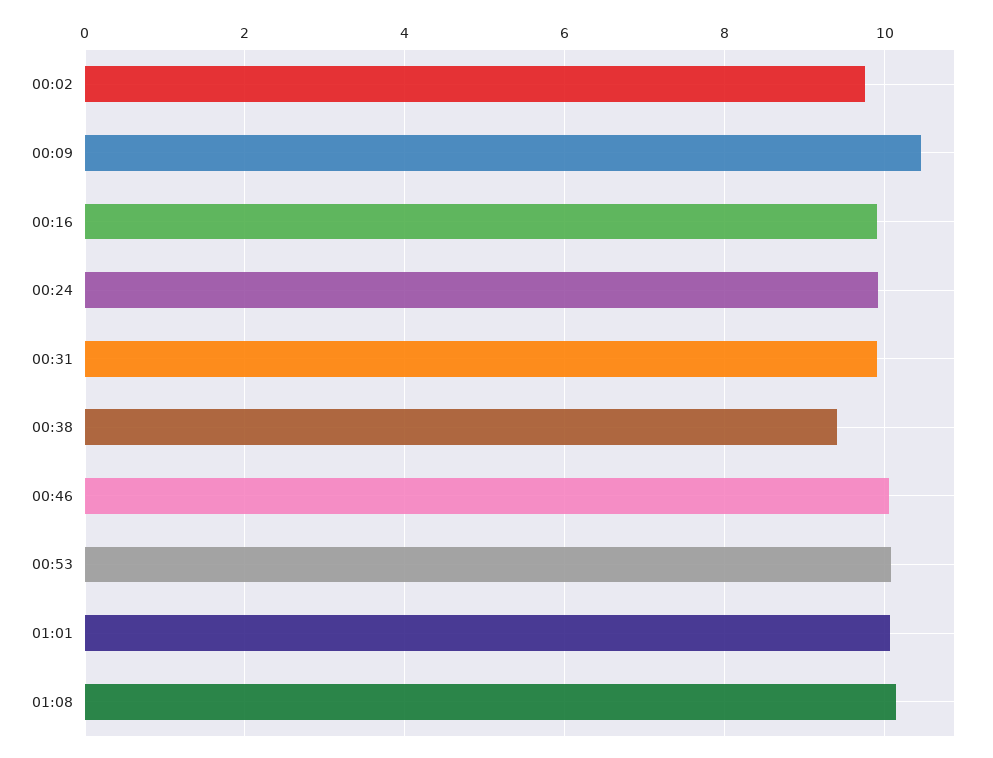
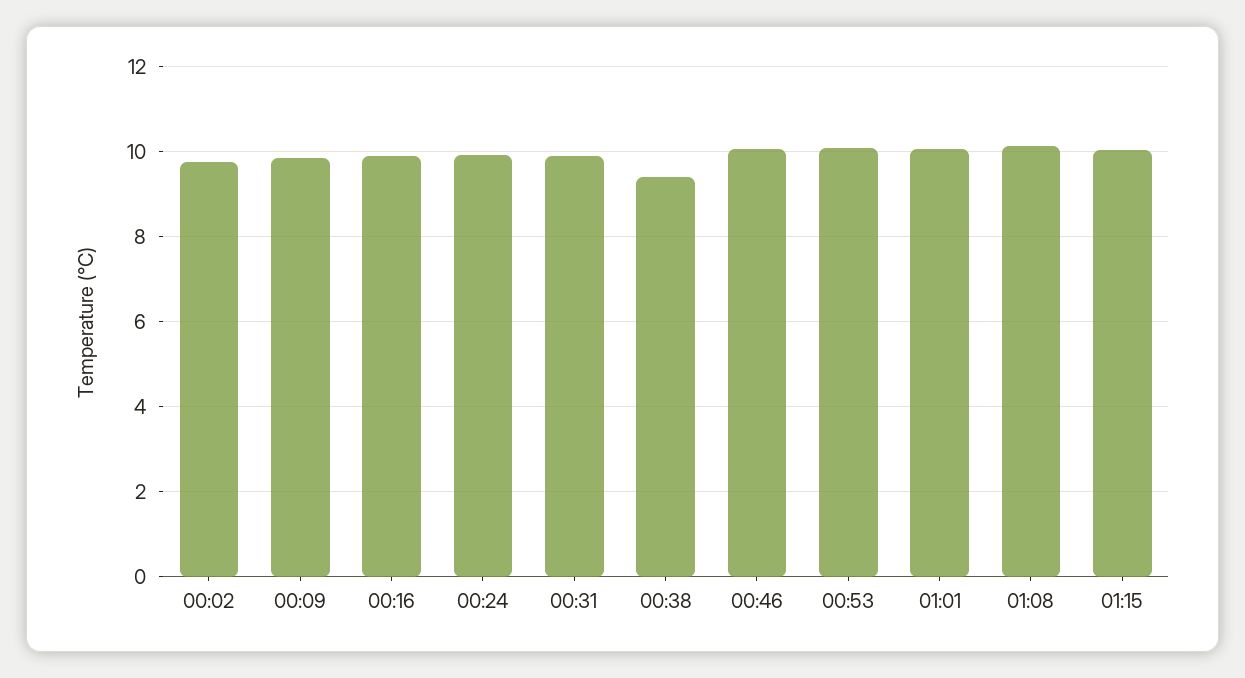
00:09: 10.4 -> 9.8
01:15: none -> 10

